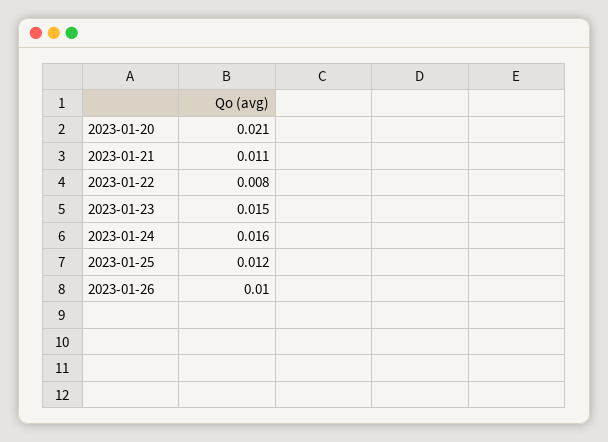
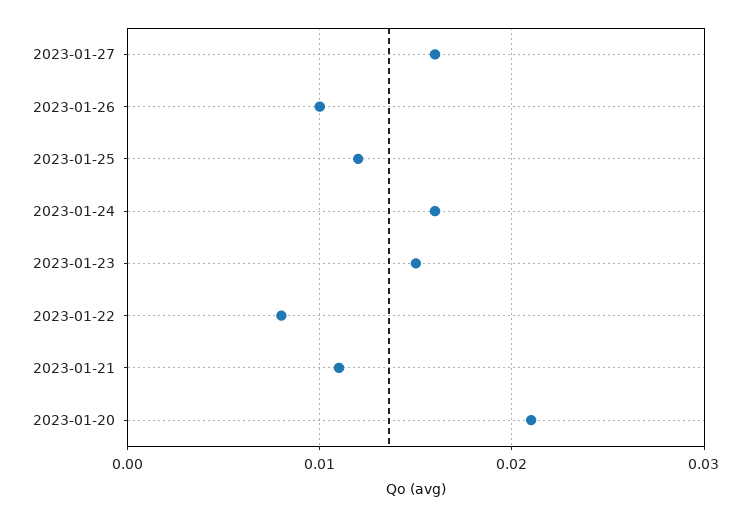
2023-01-27: none -> 0.016

